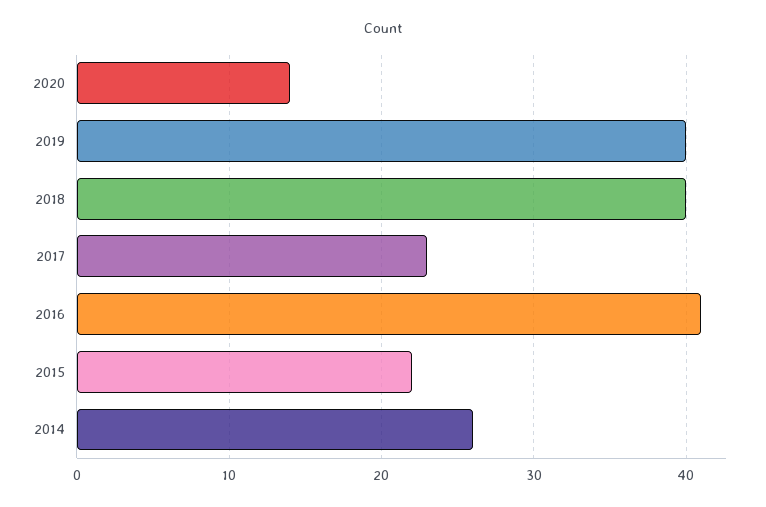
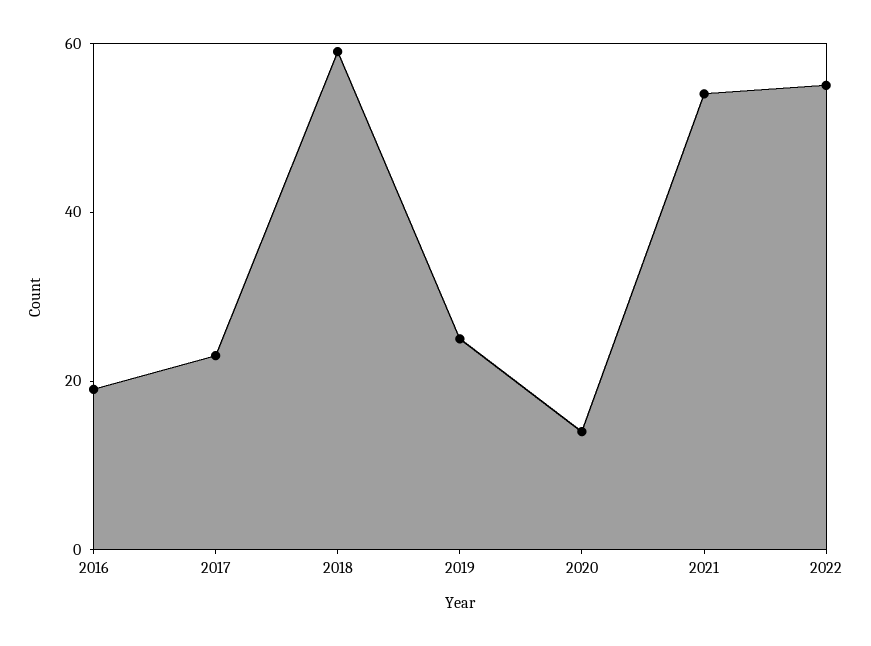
2019: 40 -> 25
2018: 40 -> 60
2016: 41 -> 20
2015: 22 -> none
2014: 26 -> none
2021: none -> 55
2022: none -> 55

